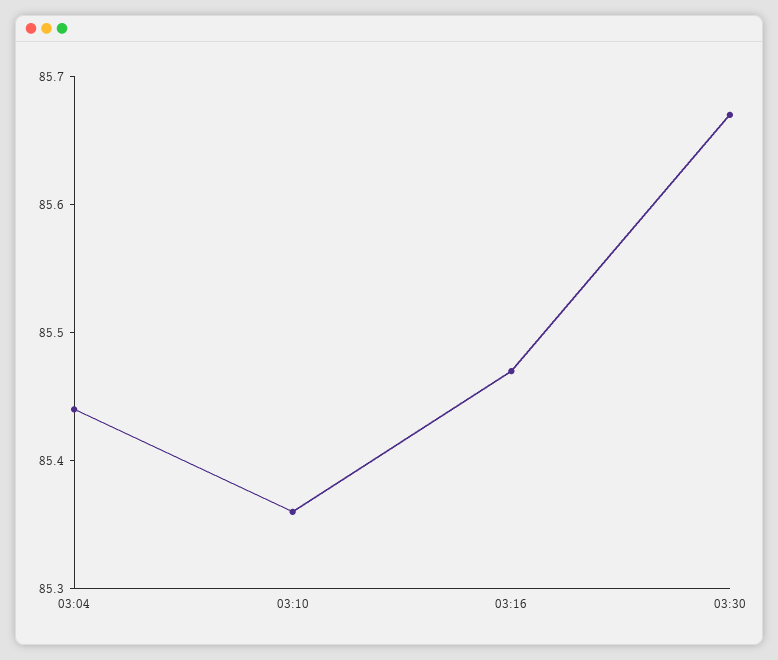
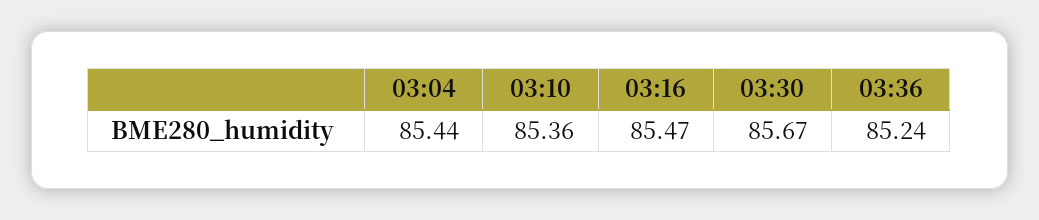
03:36: none -> 85.24

